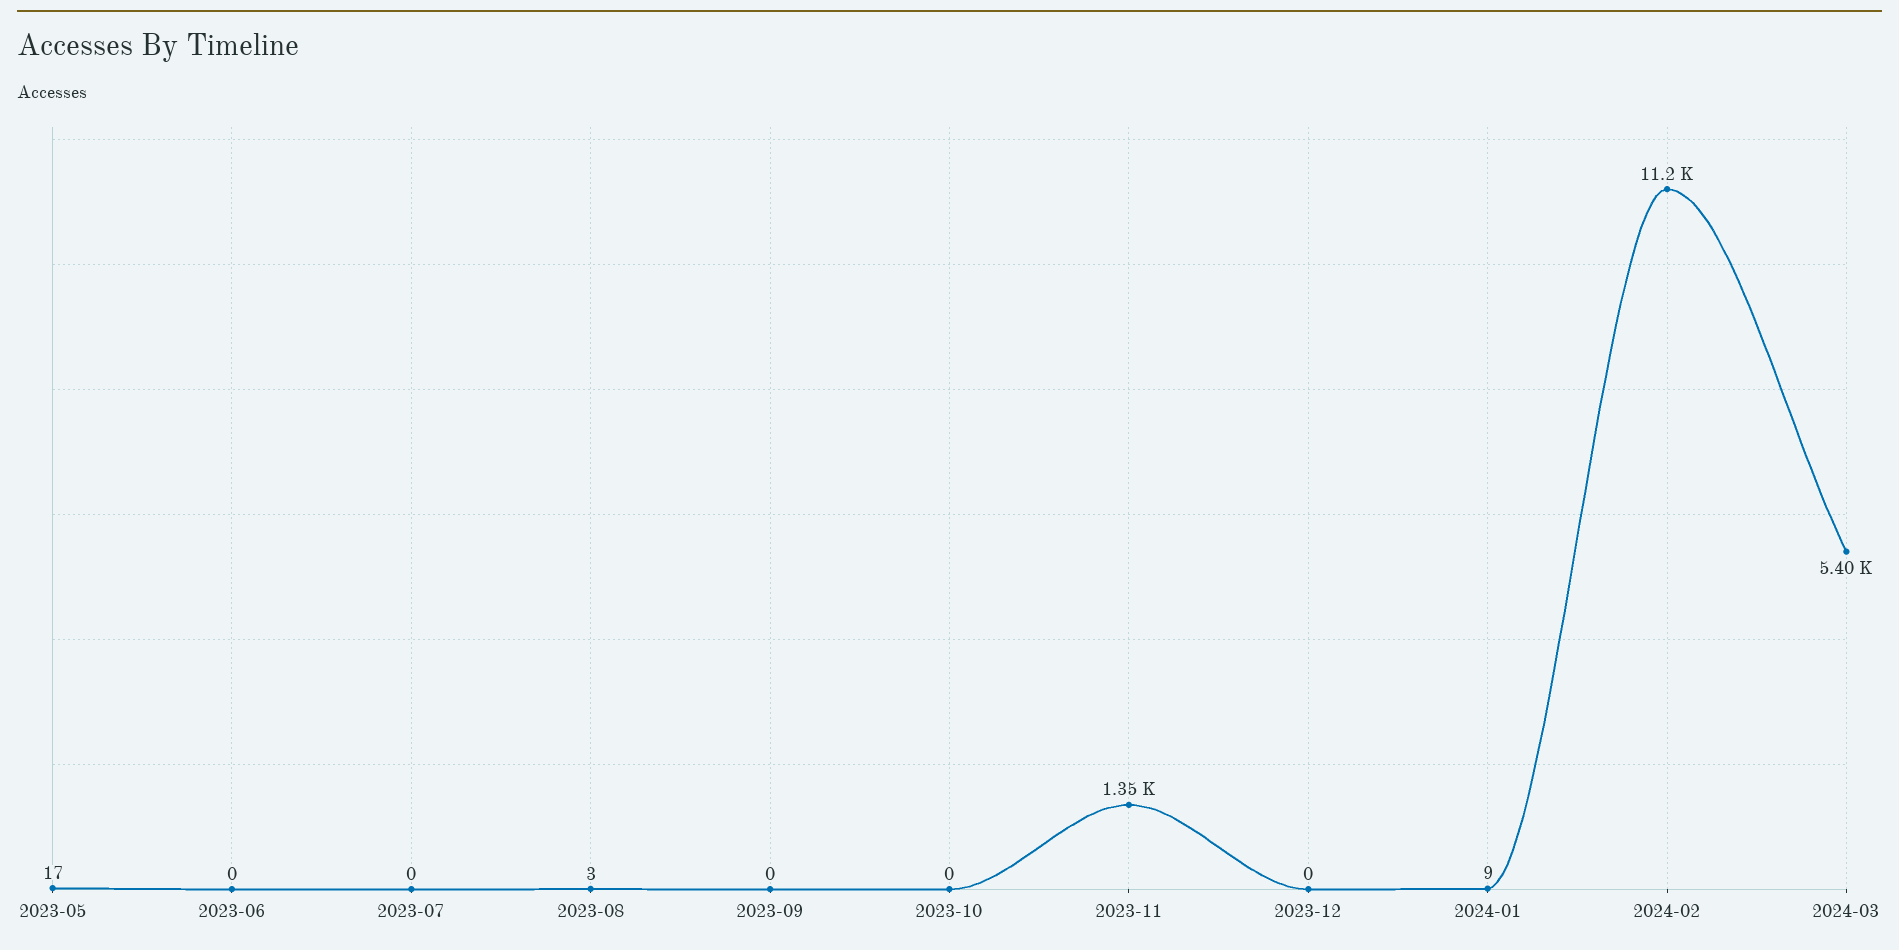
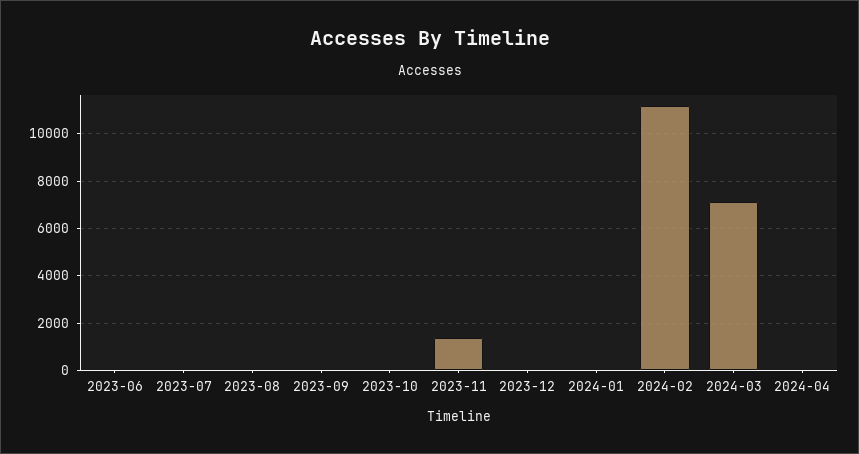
2023-05: 17 -> none
2024-03: 5400 -> 7000
2024-04: none -> 0

